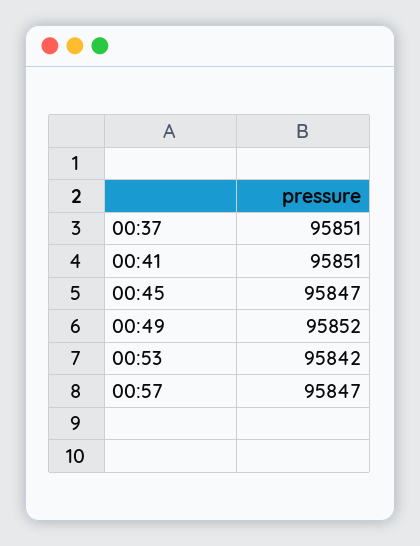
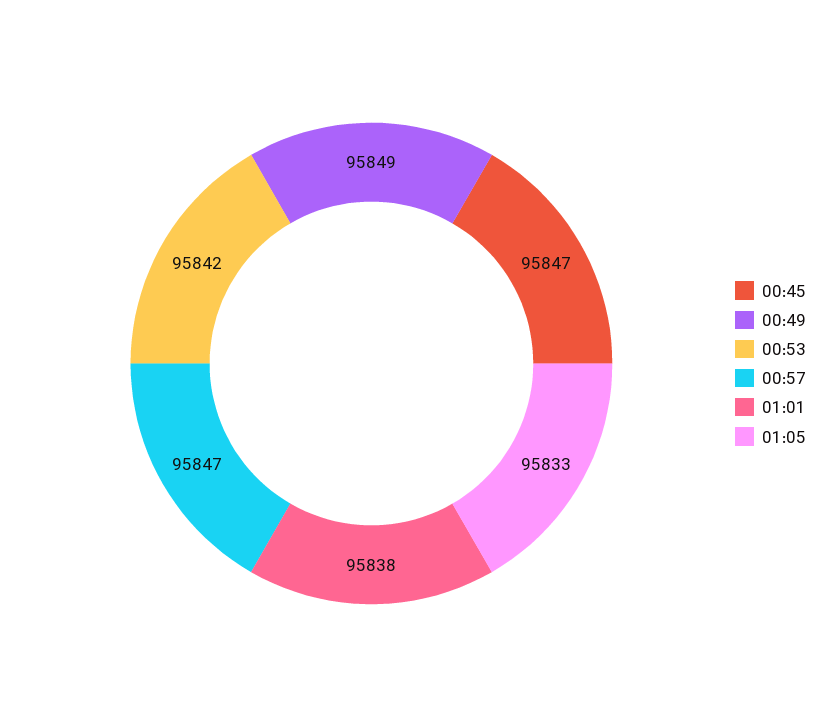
00:37: 95851 -> none
00:41: 95851 -> none
00:49: 95852 -> 95849
01:01: none -> 95838
01:05: none -> 95833

